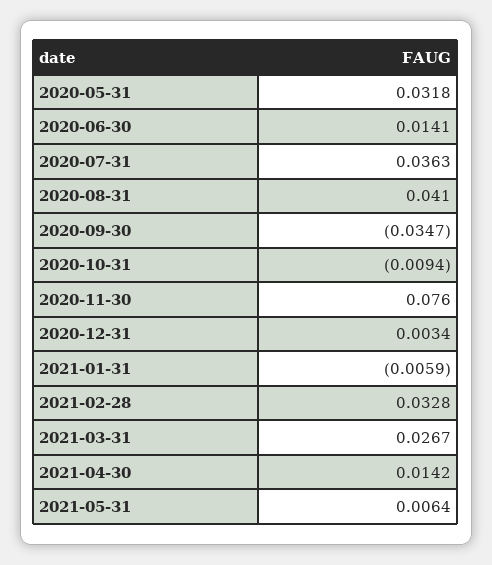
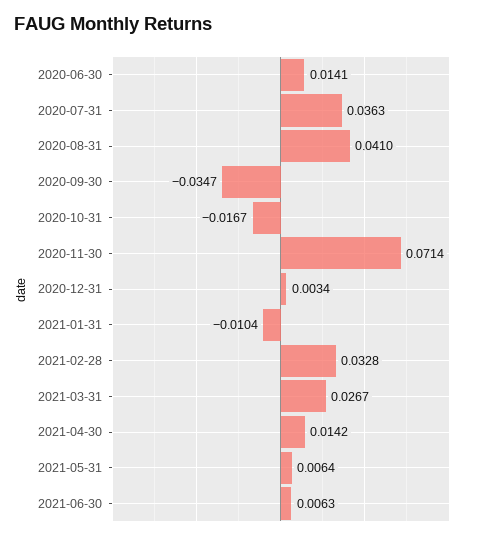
2020-05-31: 0.0318 -> none
2020-10-31: -0.0094 -> -0.0167
2020-11-30: 0.076 -> 0.0714
2021-01-31: -0.0059 -> -0.0104
2021-06-30: none -> 0.0063

